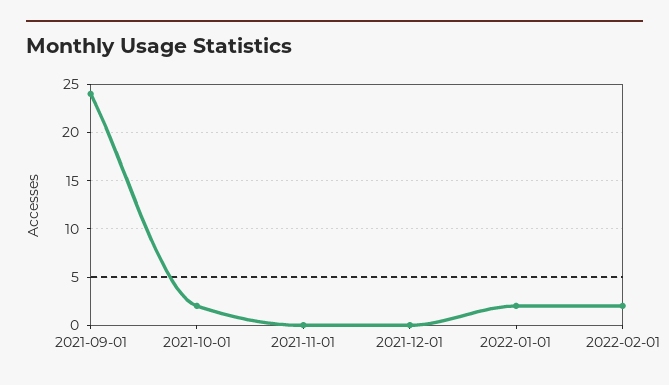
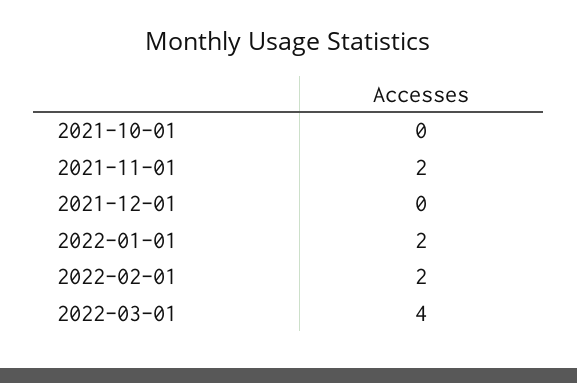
2021-09-01: 24 -> none
2021-10-01: 2 -> 0
2021-11-01: 0 -> 2
2022-03-01: none -> 4

